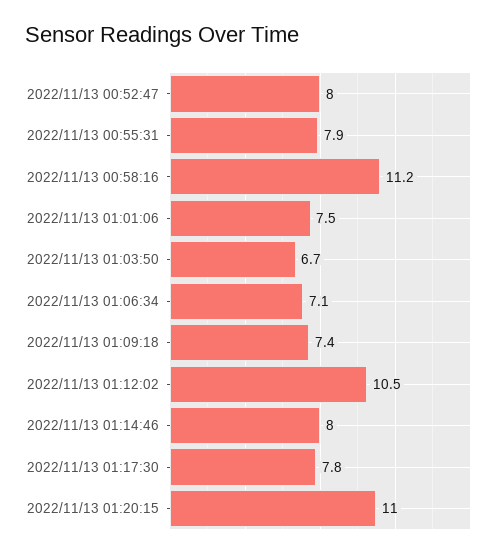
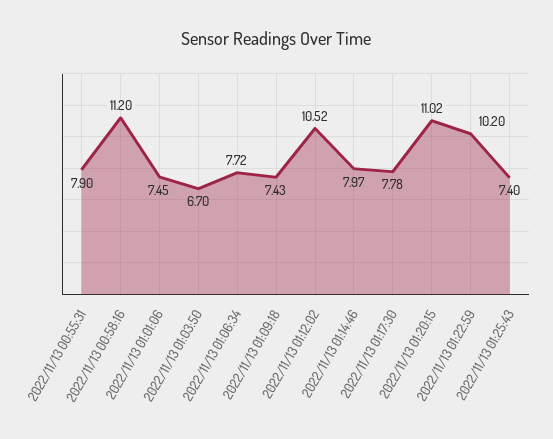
2022/11/13 00:52:47: 8 -> none
2022/11/13 01:06:34: 7.1 -> 7.72
2022/11/13 01:22:59: none -> 10.2
2022/11/13 01:25:43: none -> 7.4

